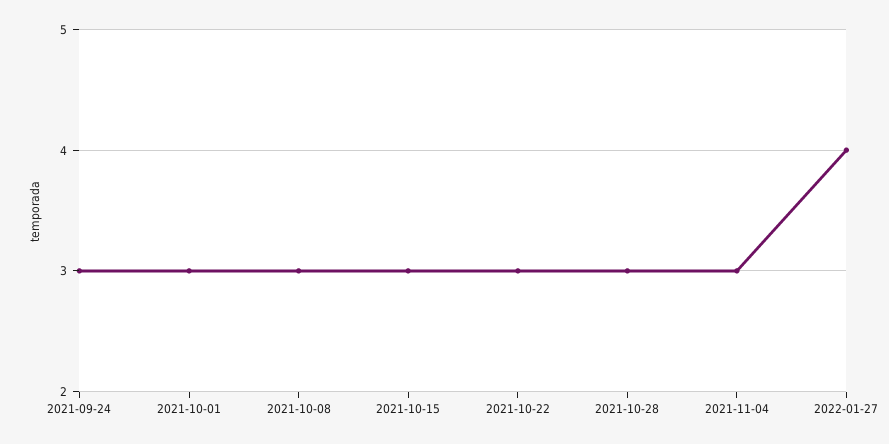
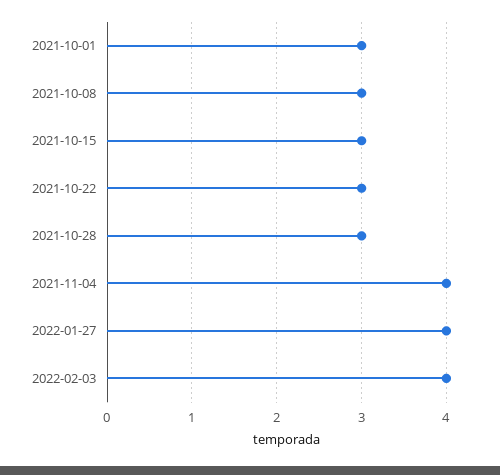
2021-09-24: 3 -> none
2021-11-04: 3 -> 4
2022-02-03: none -> 4

